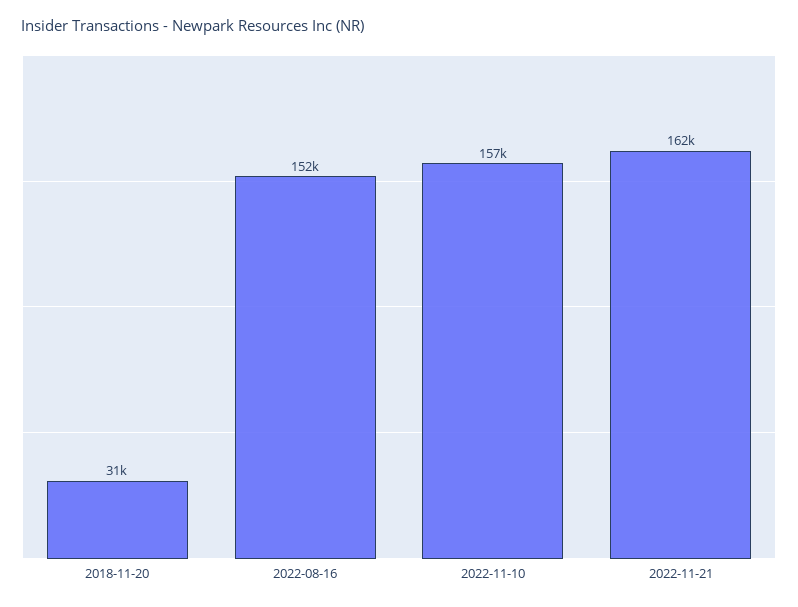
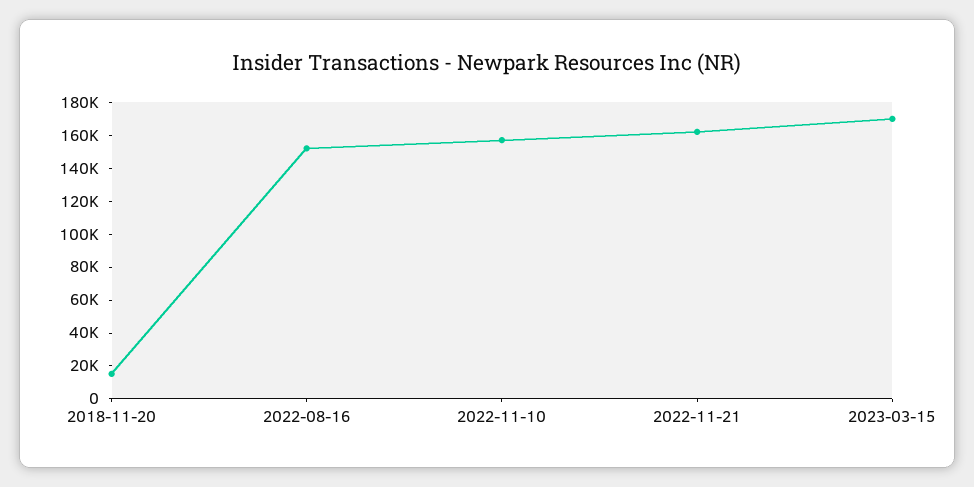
2018-11-20: 31000 -> 15000
2023-03-15: none -> 170000

